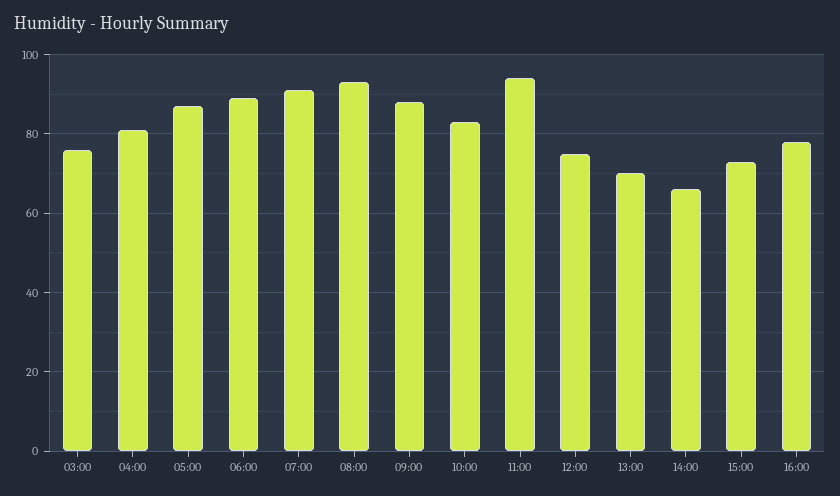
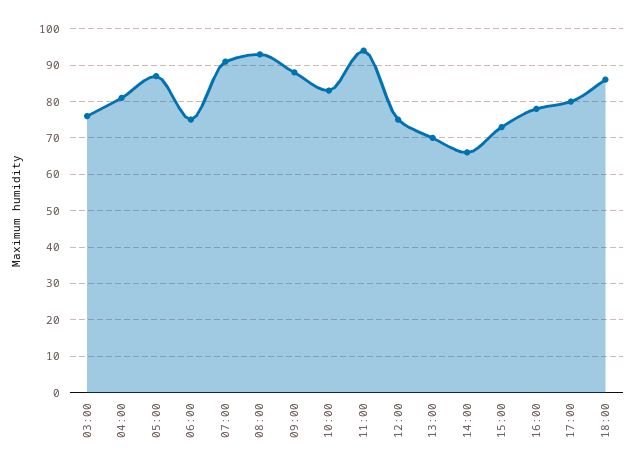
06:00: 90 -> 75
17:00: none -> 80
18:00: none -> 85

